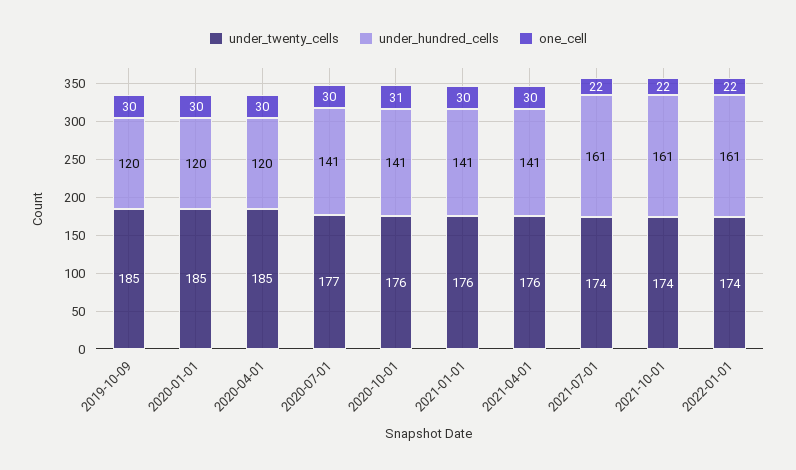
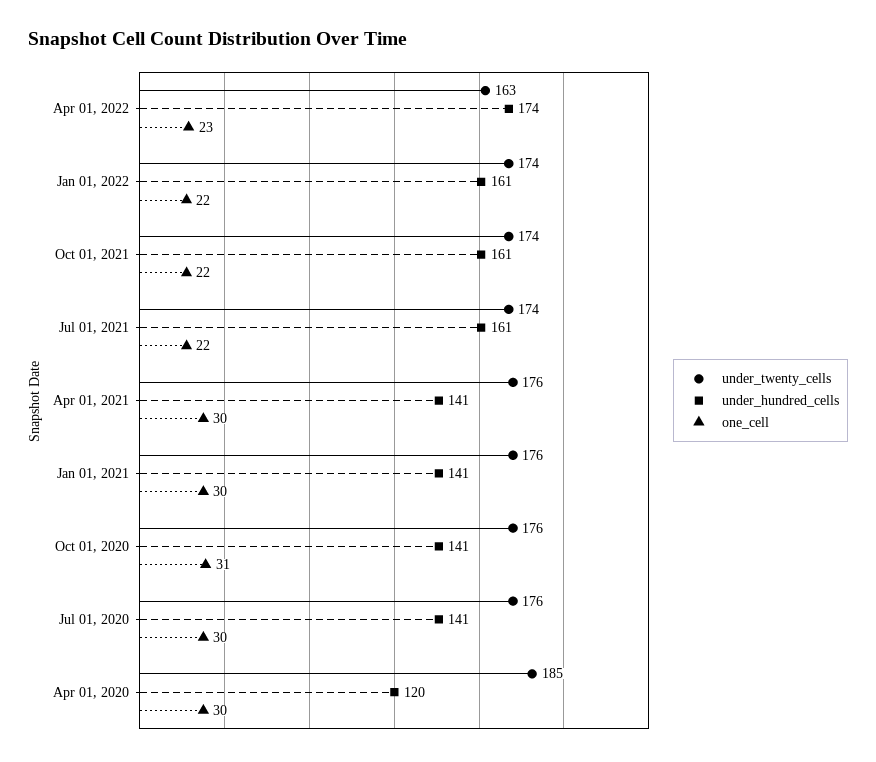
under_twenty_cells, 2019-10-09: 185 -> none
under_hundred_cells, 2019-10-09: 120 -> none
one_cell, 2019-10-09: 30 -> none
under_twenty_cells, 2020-01-01: 185 -> none
under_hundred_cells, 2020-01-01: 120 -> none
one_cell, 2020-01-01: 30 -> none
under_twenty_cells, 2020-07-01: 177 -> 176
under_twenty_cells, Apr 01, 2022: none -> 163
under_hundred_cells, Apr 01, 2022: none -> 174
one_cell, Apr 01, 2022: none -> 23

